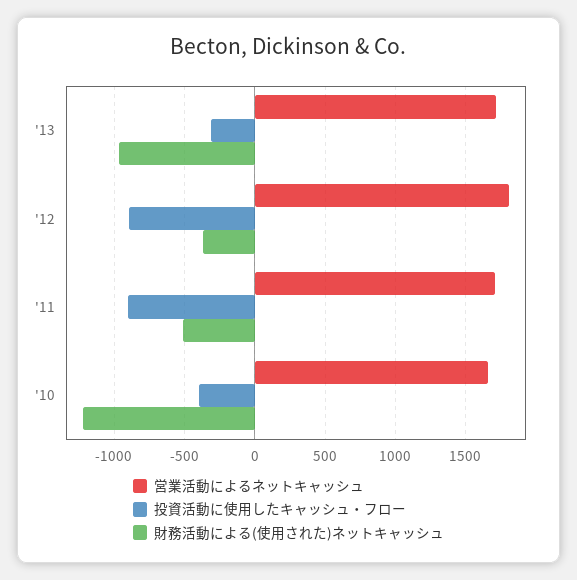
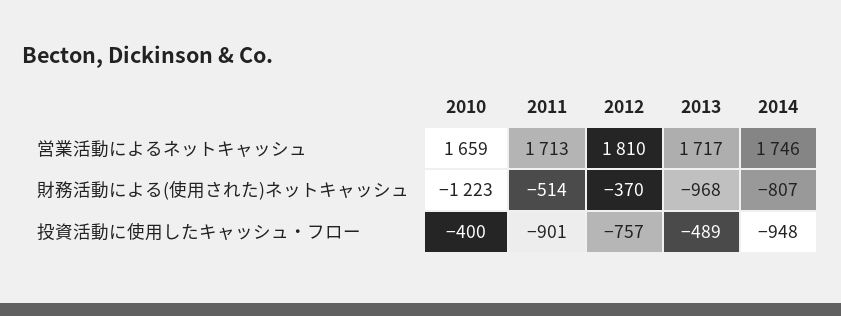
投資活動に使用したキャッシュ・フロー, '13: -300 -> -489
投資活動に使用したキャッシュ・フロー, '12: -900 -> -757
営業活動によるネットキャッシュ, 2014: none -> 1746
財務活動による(使用された)ネットキャッシュ, 2014: none -> -807
投資活動に使用したキャッシュ・フロー, 2014: none -> -948

